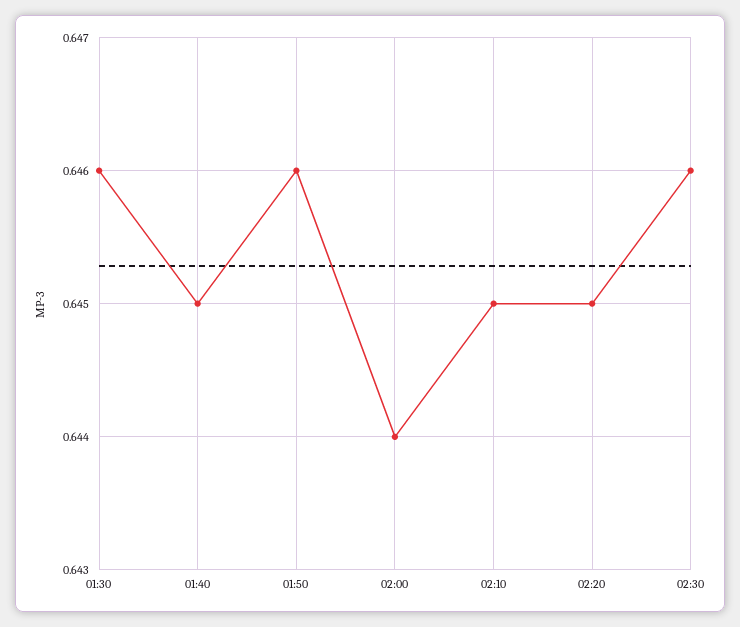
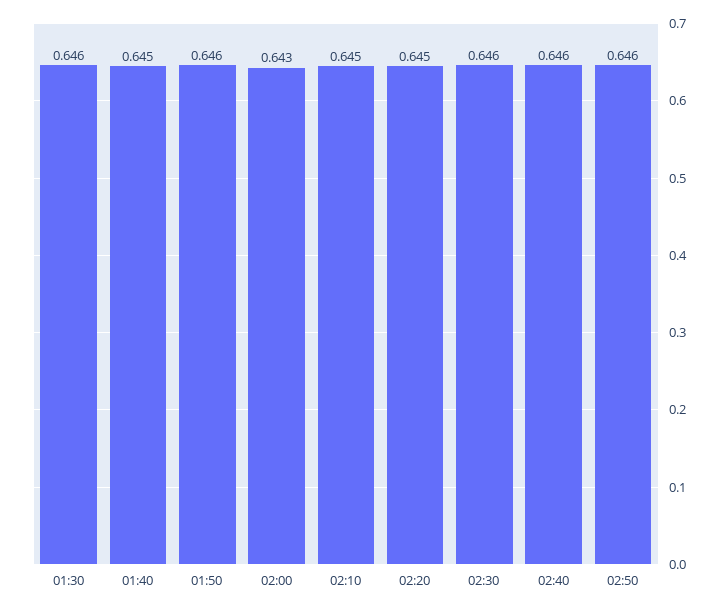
02:00: 0.644 -> 0.643
02:40: none -> 0.646
02:50: none -> 0.646

